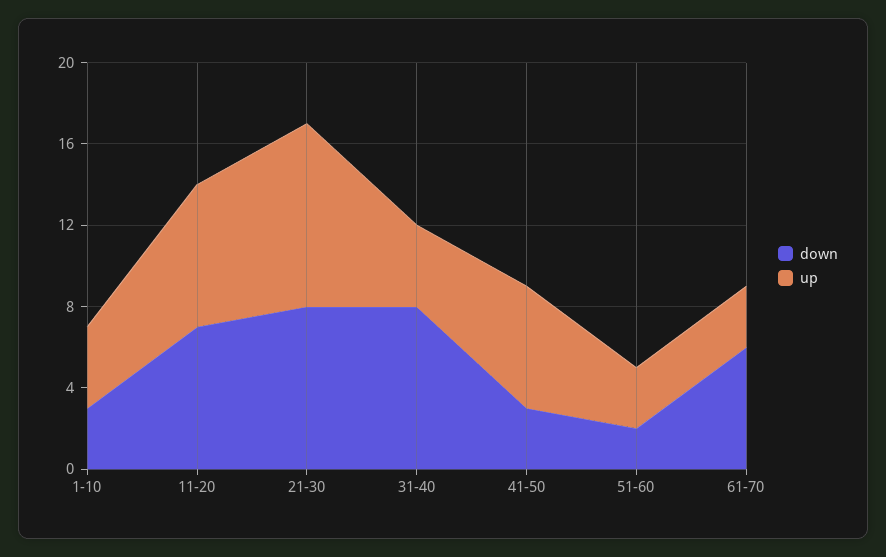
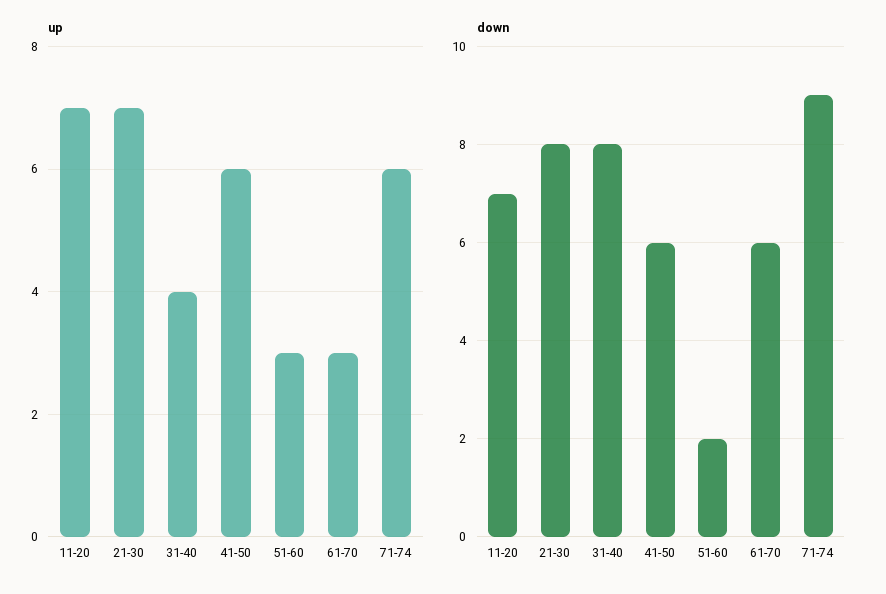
down, 1-10: 3 -> none
up, 1-10: 4 -> none
up, 21-30: 9 -> 7
down, 41-50: 3 -> 6
up, 71-74: none -> 6
down, 71-74: none -> 9

